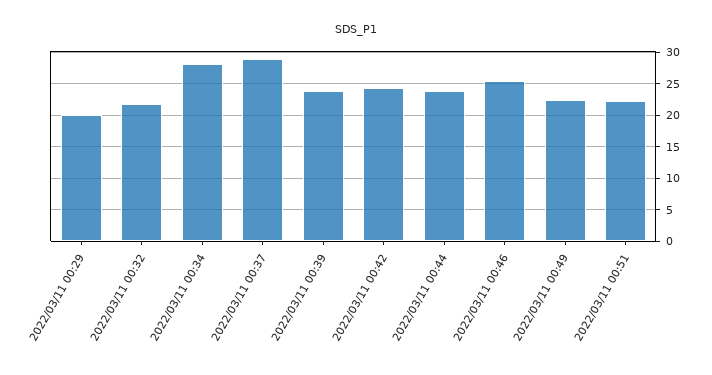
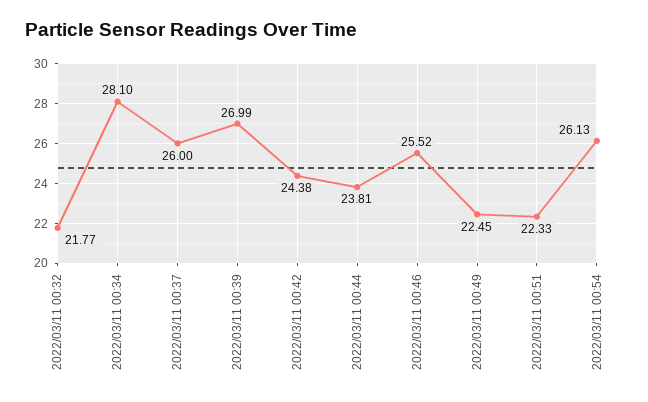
2022/03/11 00:29: 20 -> none
2022/03/11 00:37: 29 -> 26
2022/03/11 00:39: 24 -> 26.99
2022/03/11 00:54: none -> 26.13

